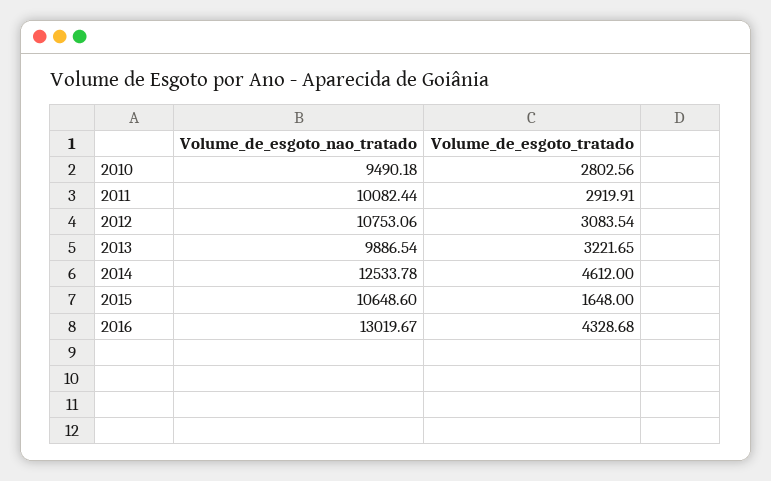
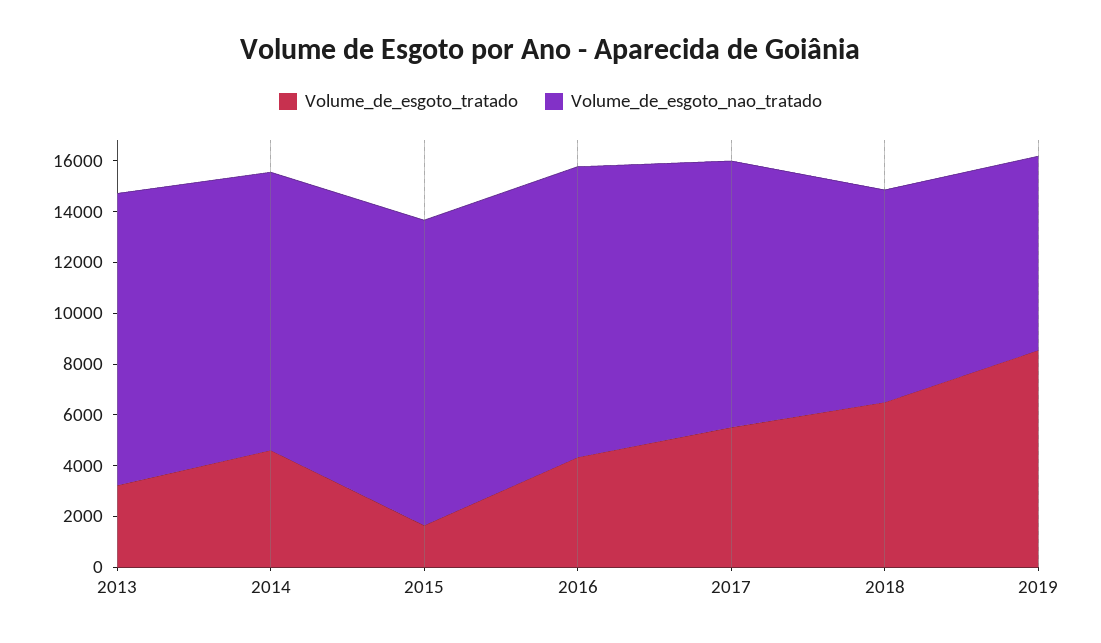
Volume_de_esgoto_nao_tratado, 2010: 9490.18 -> none
Volume_de_esgoto_tratado, 2010: 2802.56 -> none
Volume_de_esgoto_nao_tratado, 2011: 10082.44 -> none
Volume_de_esgoto_tratado, 2011: 2919.91 -> none
Volume_de_esgoto_nao_tratado, 2012: 10753.06 -> none
Volume_de_esgoto_tratado, 2012: 3083.54 -> none
Volume_de_esgoto_nao_tratado, 2013: 9886.54 -> 11500
Volume_de_esgoto_nao_tratado, 2014: 12533.78 -> 11000
Volume_de_esgoto_nao_tratado, 2015: 10648.6 -> 12000
Volume_de_esgoto_nao_tratado, 2016: 13019.67 -> 11500
Volume_de_esgoto_tratado, 2017: none -> 5500
Volume_de_esgoto_nao_tratado, 2017: none -> 10500
Volume_de_esgoto_tratado, 2018: none -> 6500
Volume_de_esgoto_nao_tratado, 2018: none -> 8500
Volume_de_esgoto_tratado, 2019: none -> 8500
Volume_de_esgoto_nao_tratado, 2019: none -> 7500

